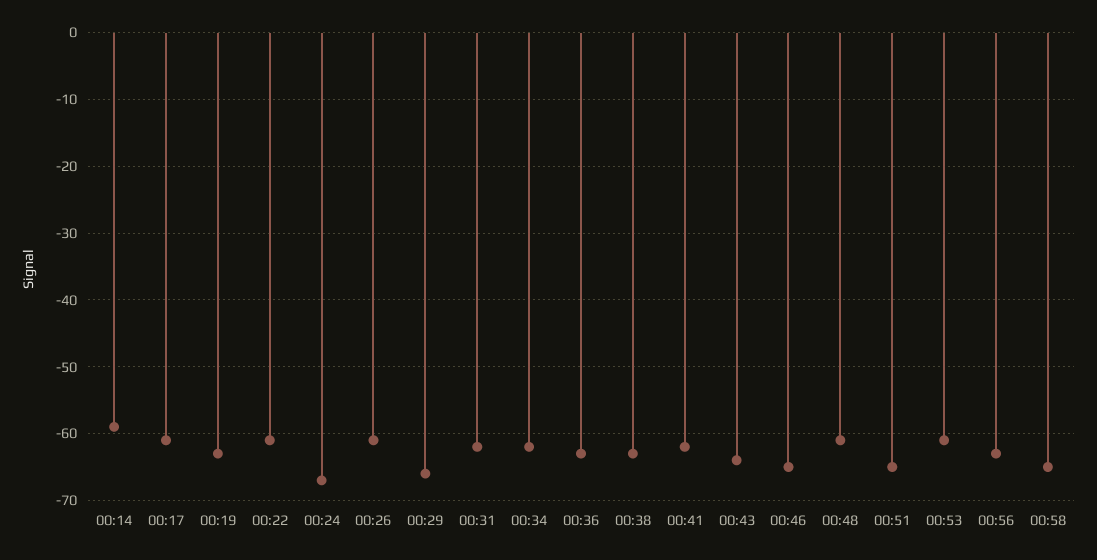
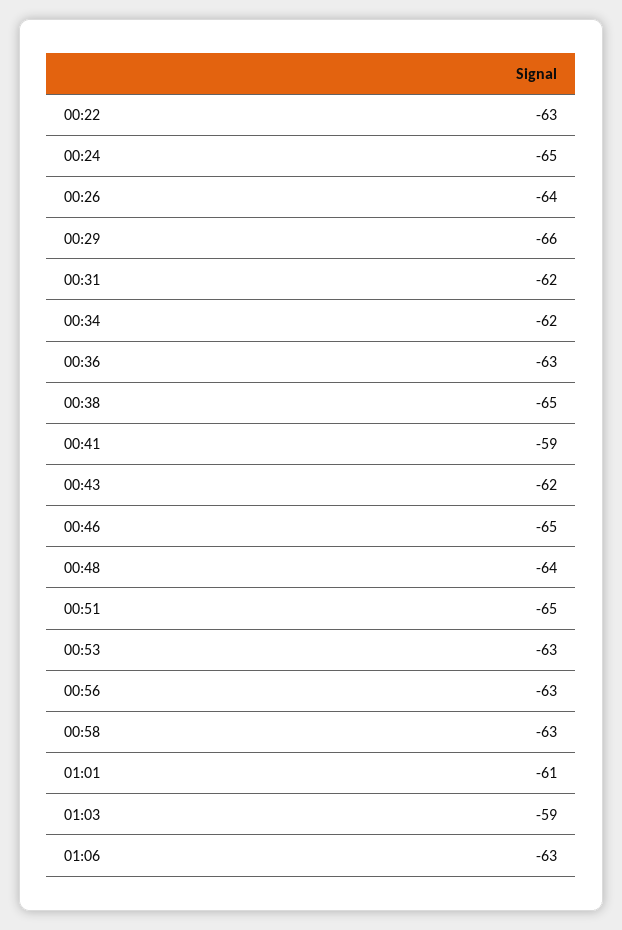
00:14: -59 -> none
00:17: -61 -> none
00:19: -63 -> none
00:22: -61 -> -63
00:24: -67 -> -65
00:26: -61 -> -64
00:38: -63 -> -65
00:41: -62 -> -59
00:43: -64 -> -62
00:48: -61 -> -64
00:53: -61 -> -63
00:58: -65 -> -63
01:01: none -> -61
01:03: none -> -59
01:06: none -> -63

